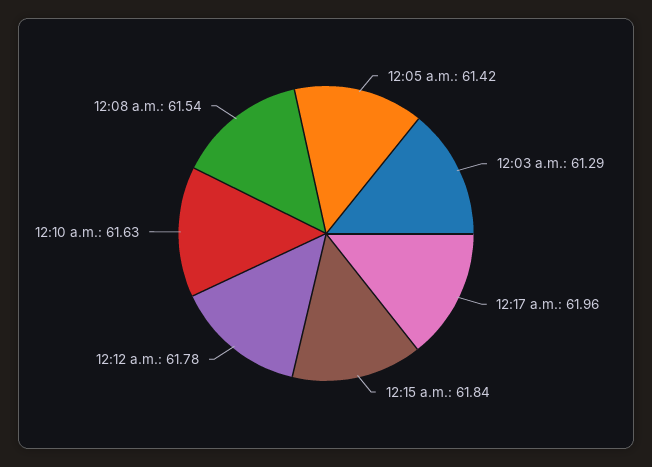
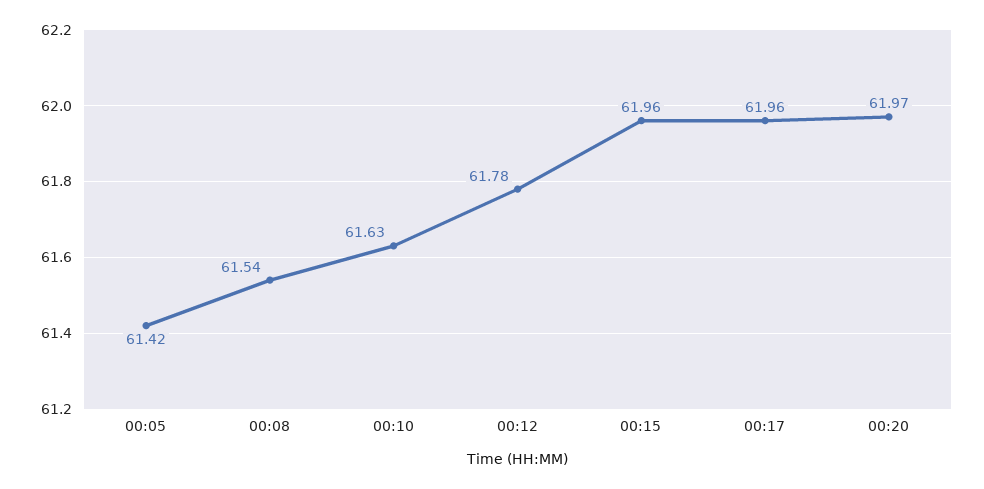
12:03 a.m.: 61.29 -> none
12:15 a.m.: 61.84 -> 61.96
00:20: none -> 61.97

